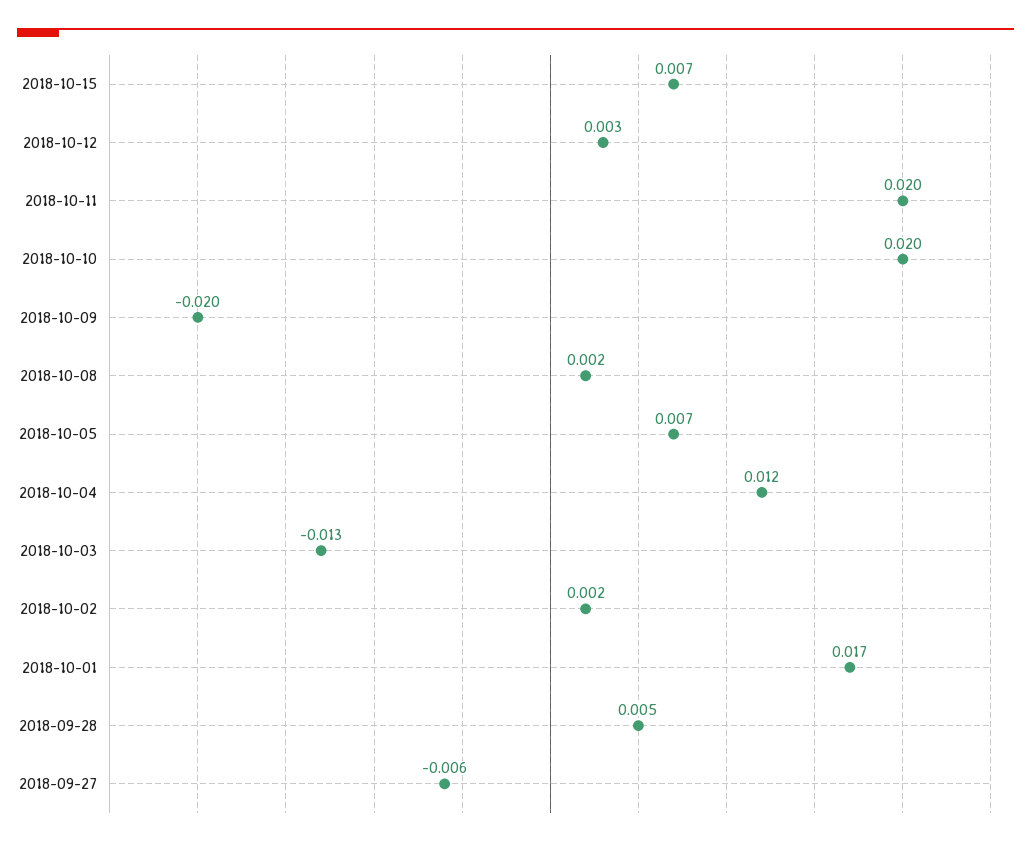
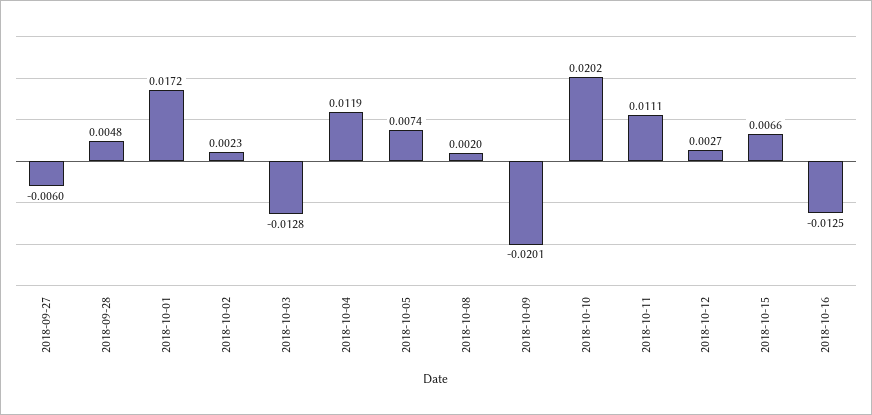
2018-10-11: 0.02 -> 0.0111
2018-10-16: none -> -0.0125

